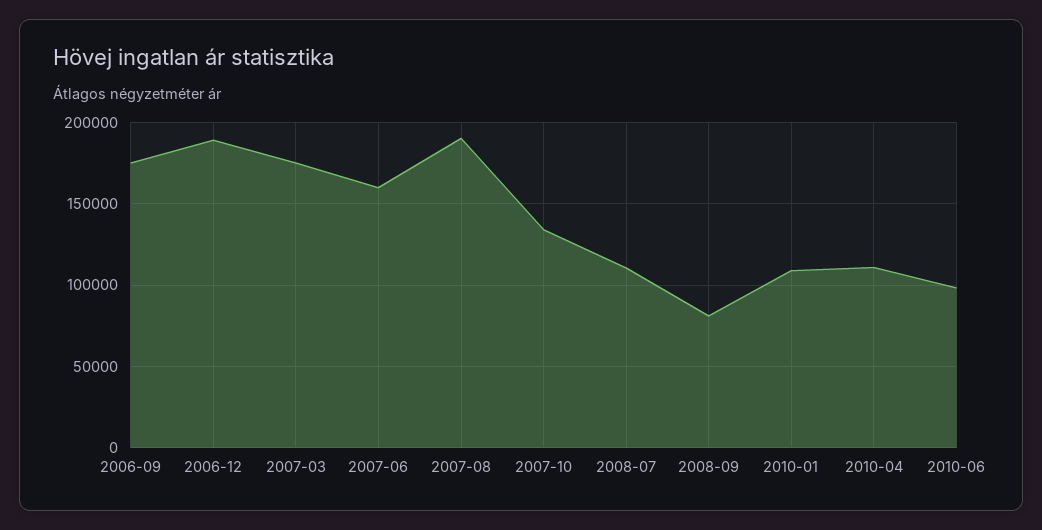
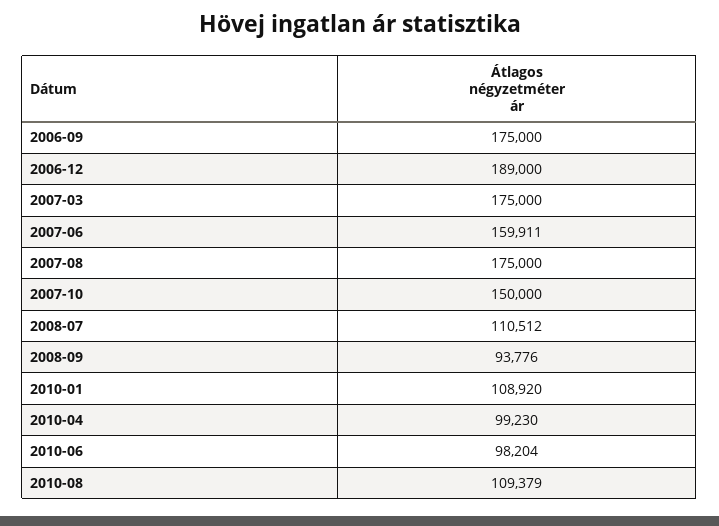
2007-08: 190000 -> 175000
2007-10: 135000 -> 150000
2008-09: 80000 -> 93776
2010-04: 110000 -> 99230
2010-08: none -> 109379

